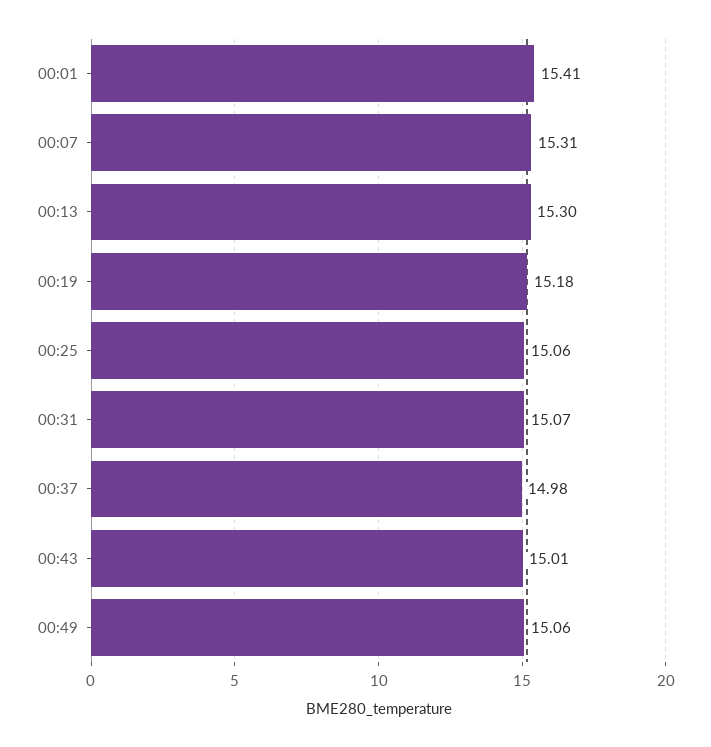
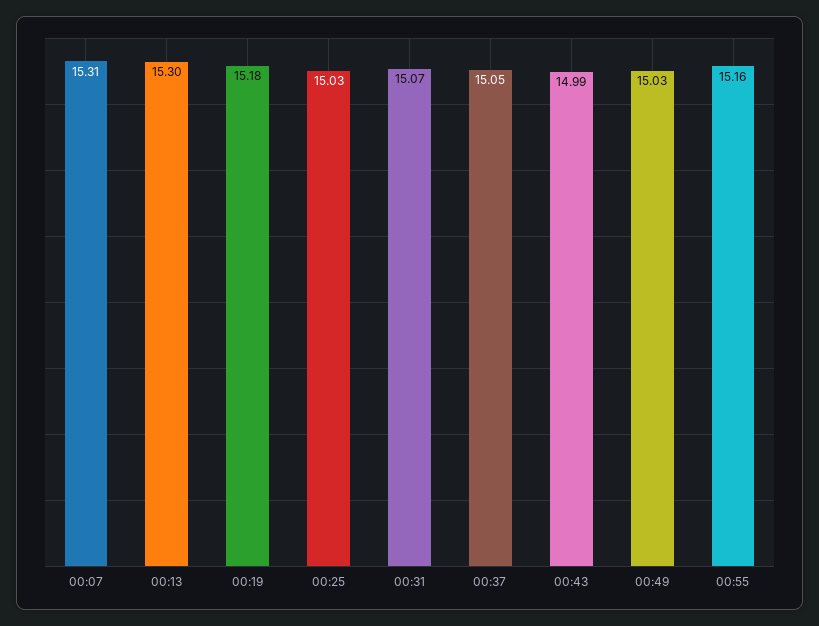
00:01: 15.41 -> none
00:25: 15.06 -> 15.03
00:37: 14.98 -> 15.05
00:43: 15.01 -> 14.99
00:49: 15.06 -> 15.03
00:55: none -> 15.16

